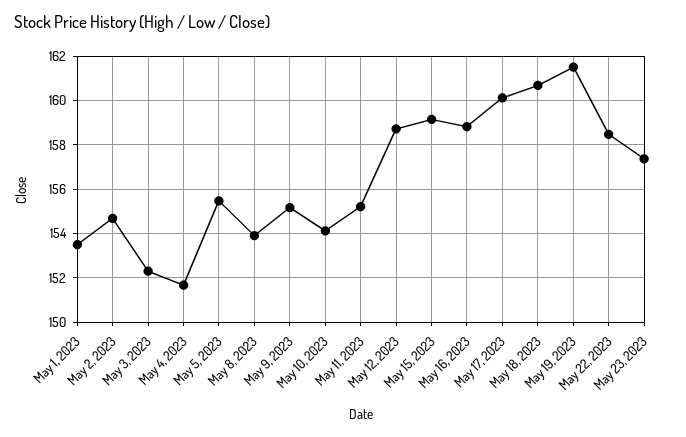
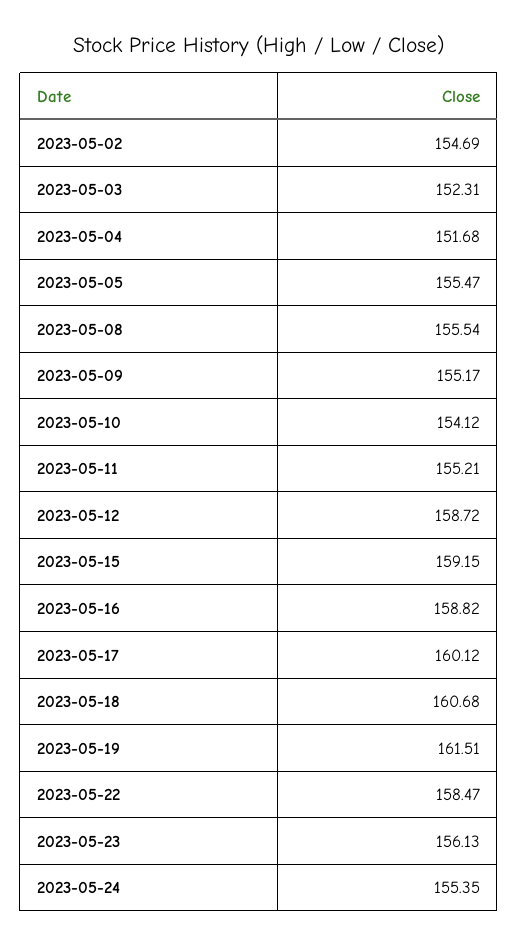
May 1, 2023: 153.5 -> none
May 8, 2023: 154 -> 155.54
May 23, 2023: 157.5 -> 156.13
2023-05-24: none -> 155.35

